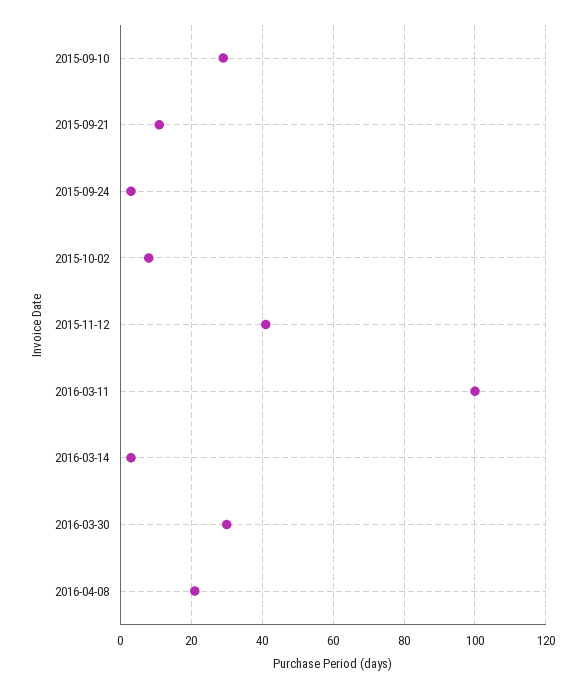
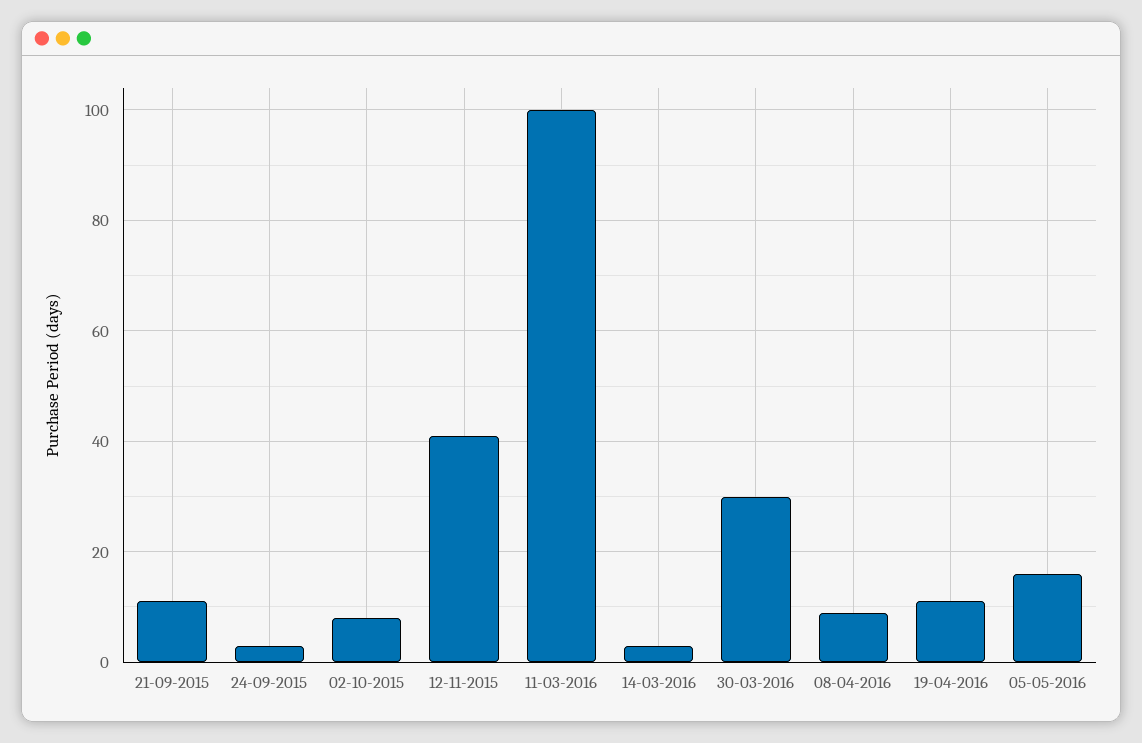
2015-09-10: 30 -> none
2016-04-08: 20 -> 10
19-04-2016: none -> 10
05-05-2016: none -> 15

